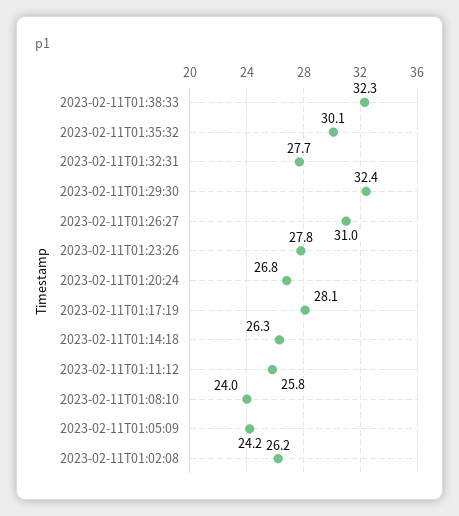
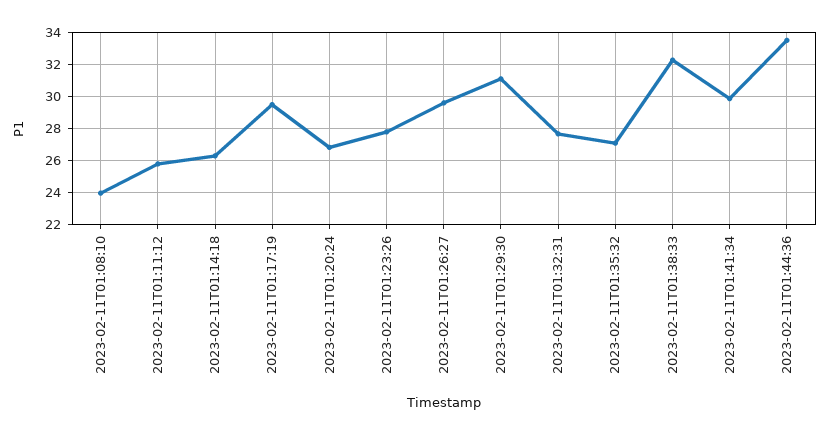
2023-02-11T01:35:32: 30.1 -> 27
2023-02-11T01:29:30: 32.4 -> 31
2023-02-11T01:26:27: 31 -> 29.5
2023-02-11T01:17:19: 28.1 -> 29.5
2023-02-11T01:05:09: 24.2 -> none
2023-02-11T01:02:08: 26.2 -> none
2023-02-11T01:41:34: none -> 30
2023-02-11T01:44:36: none -> 33.5

